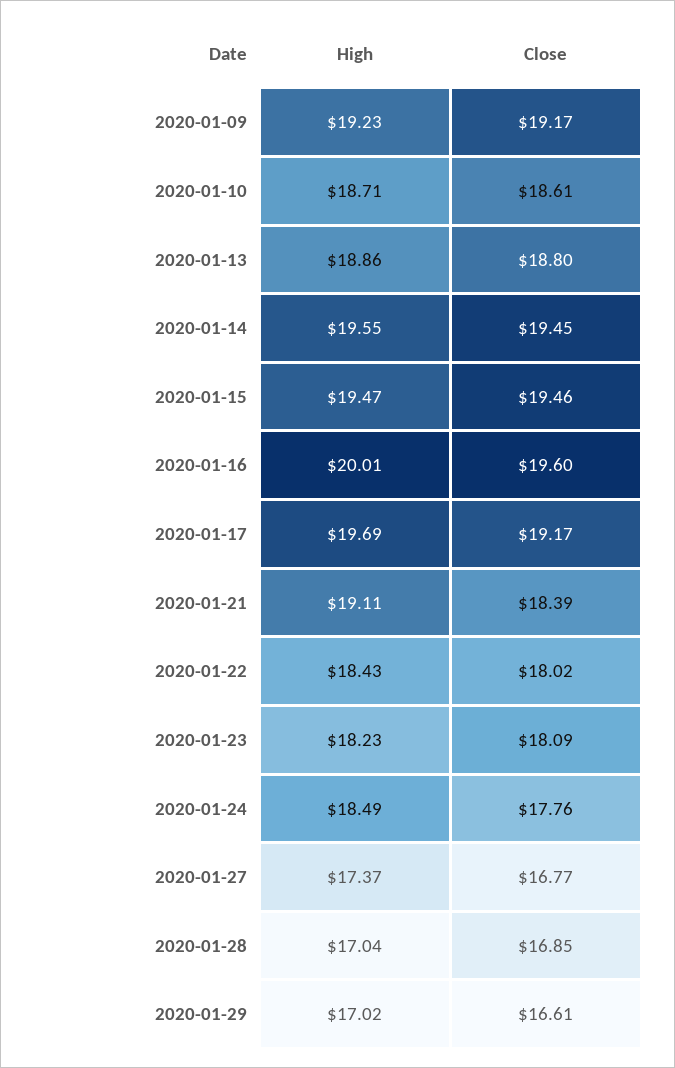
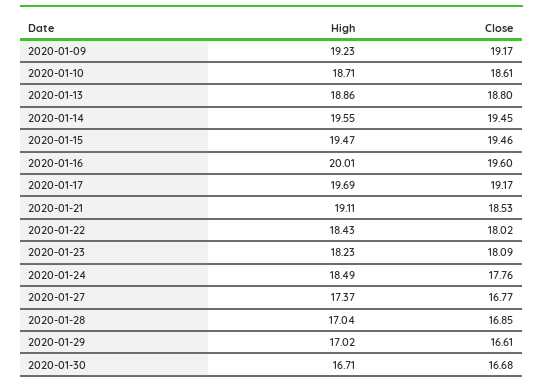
Close, 2020-01-21: 18.39 -> 18.53
High, 2020-01-30: none -> 16.71
Close, 2020-01-30: none -> 16.68

